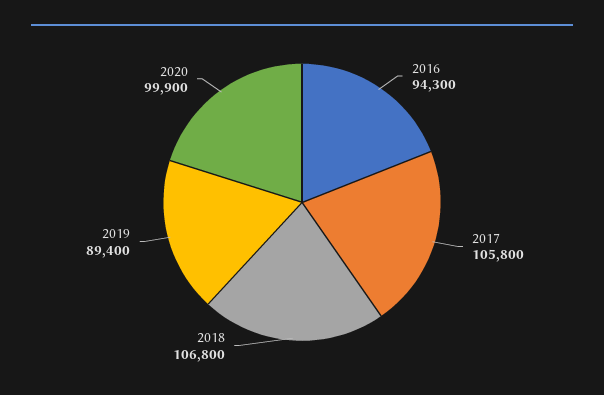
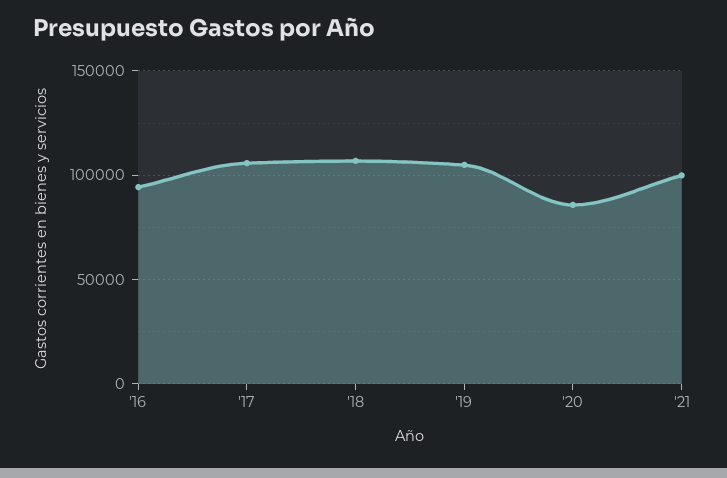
2019: 89400 -> 105000
2020: 99900 -> 85000
'21: none -> 100000

